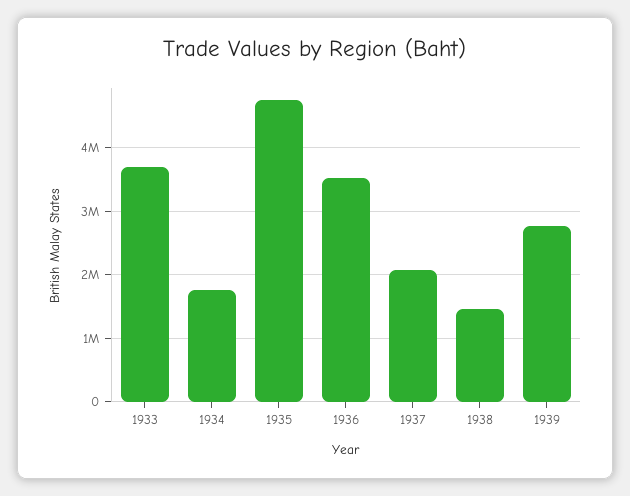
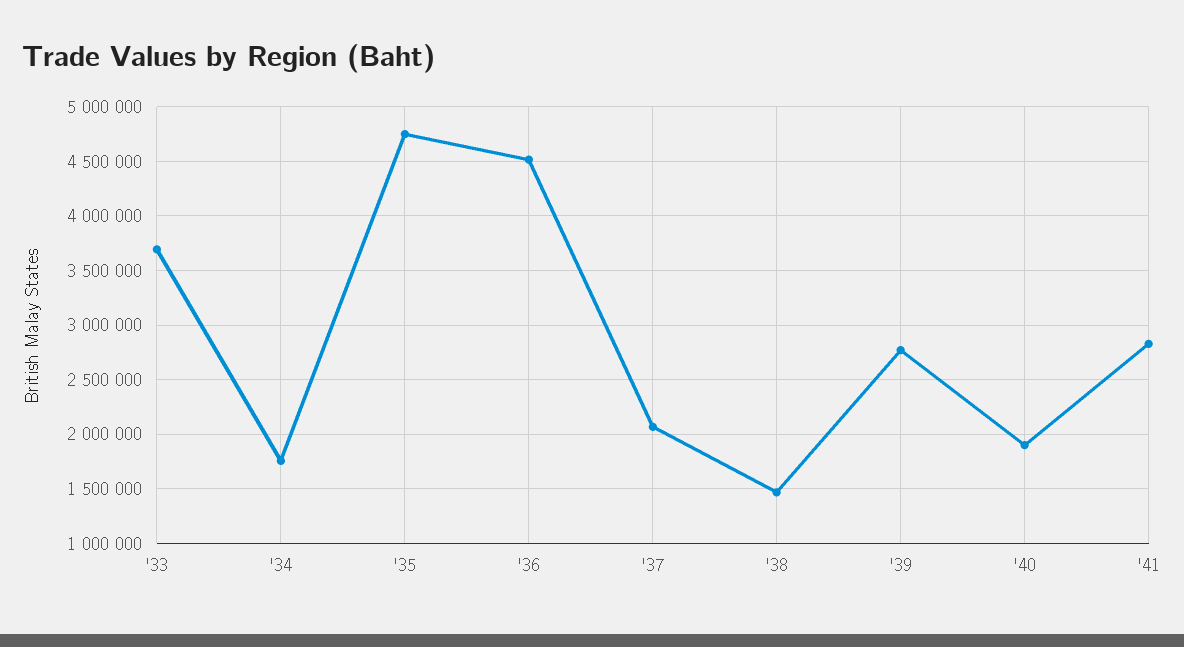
1936: 3500000 -> 4500000
'40: none -> 1900000
'41: none -> 2800000

